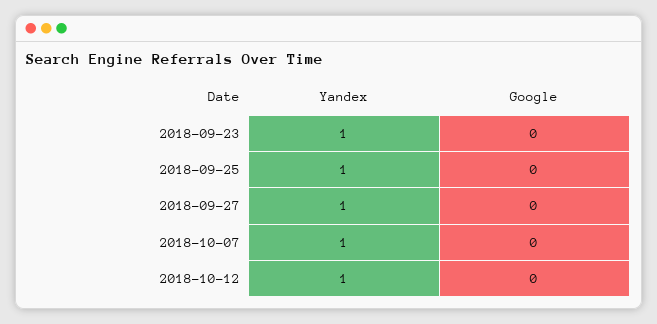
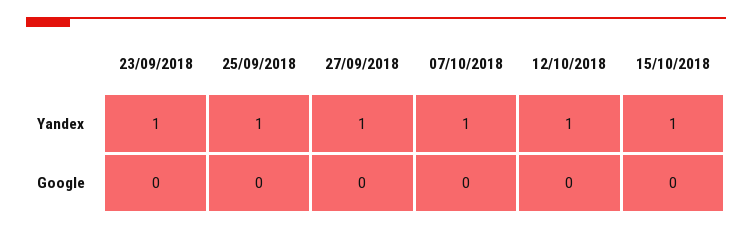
Yandex, 15/10/2018: none -> 1
Google, 15/10/2018: none -> 0

